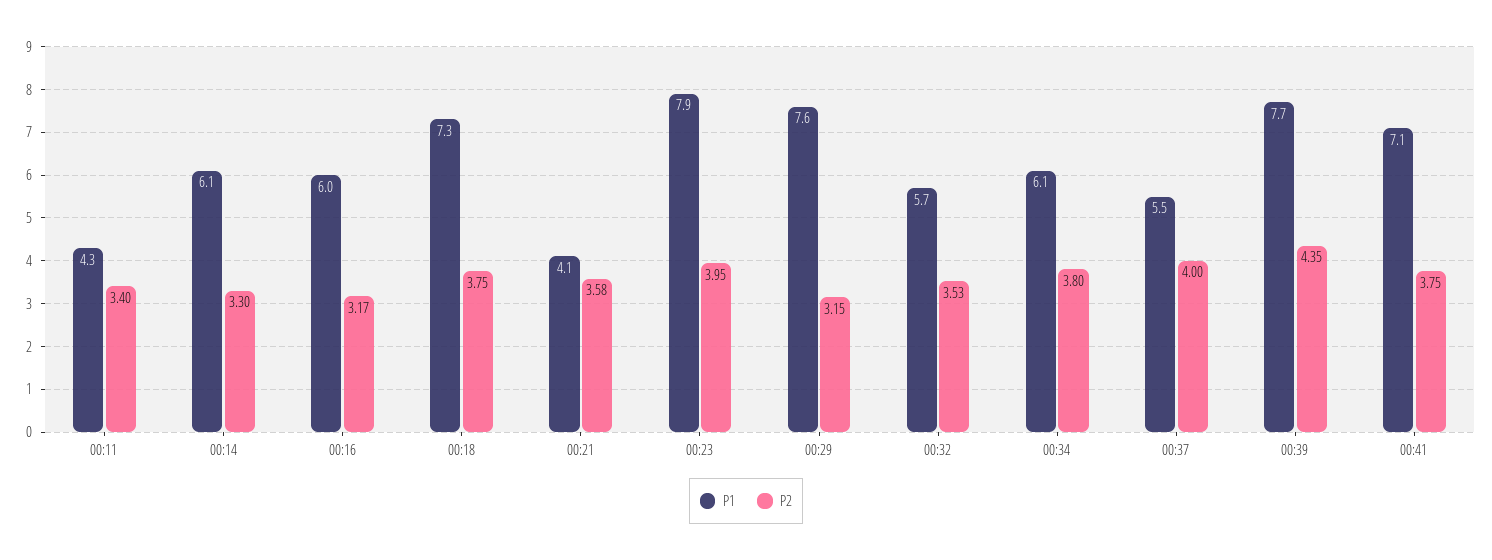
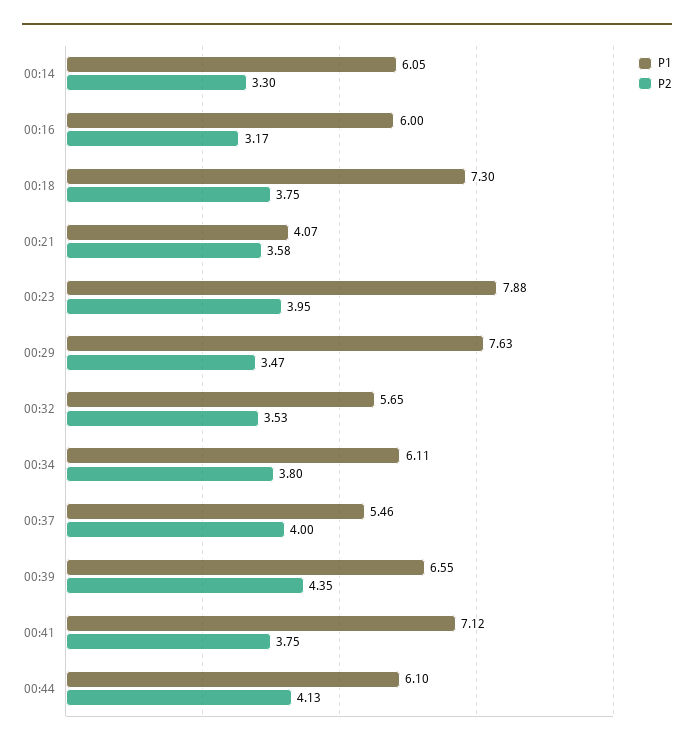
P1, 00:11: 4.3 -> none
P2, 00:11: 3.4 -> none
P2, 00:29: 3.15 -> 3.47
P1, 00:39: 7.7 -> 6.55
P1, 00:44: none -> 6.1
P2, 00:44: none -> 4.13

